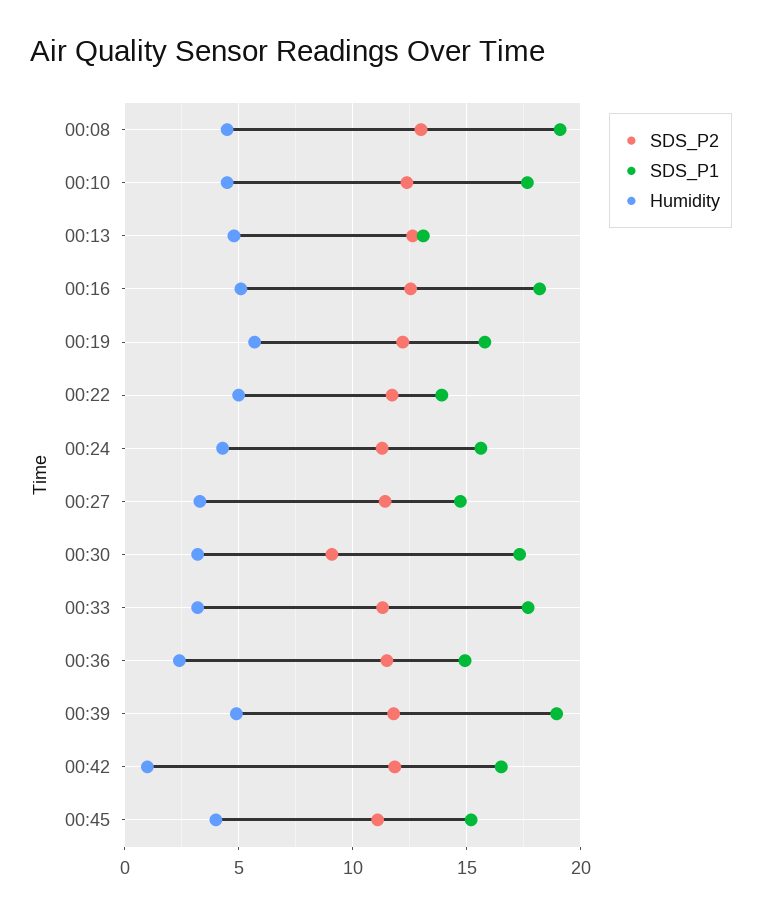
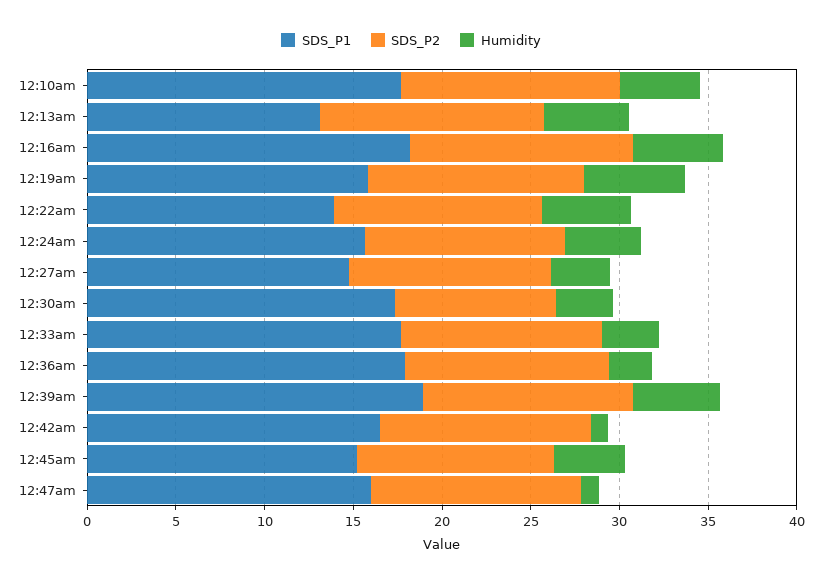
SDS_P2, 00:08: 13 -> none
SDS_P1, 00:08: 19 -> none
Humidity, 00:08: 4.5 -> none
SDS_P1, 00:36: 15 -> 18
SDS_P1, 12:47am: none -> 16
SDS_P2, 12:47am: none -> 12
Humidity, 12:47am: none -> 1

